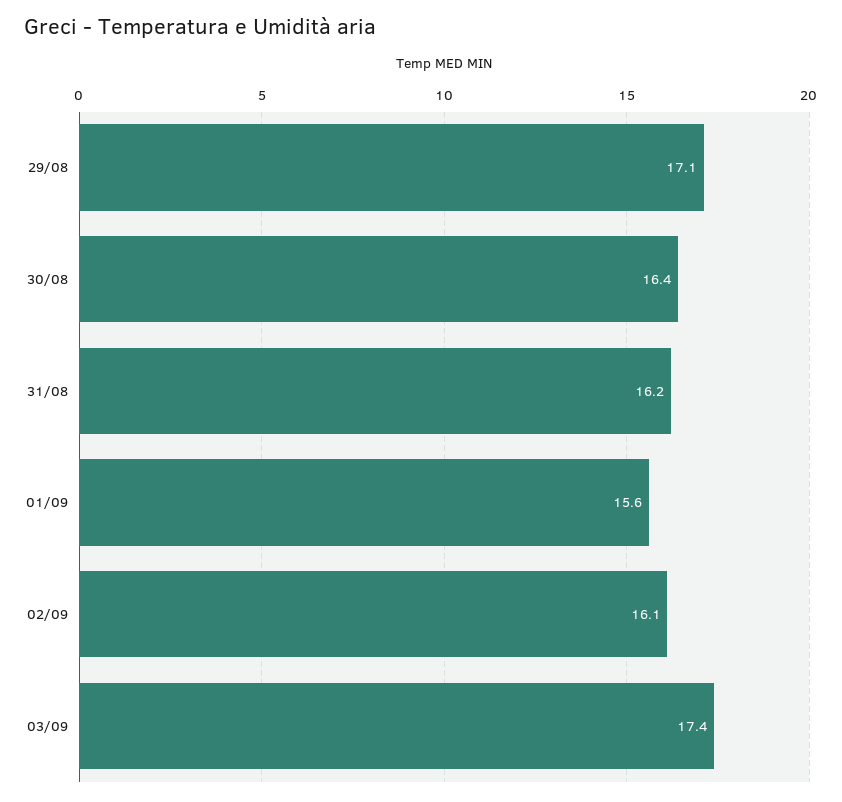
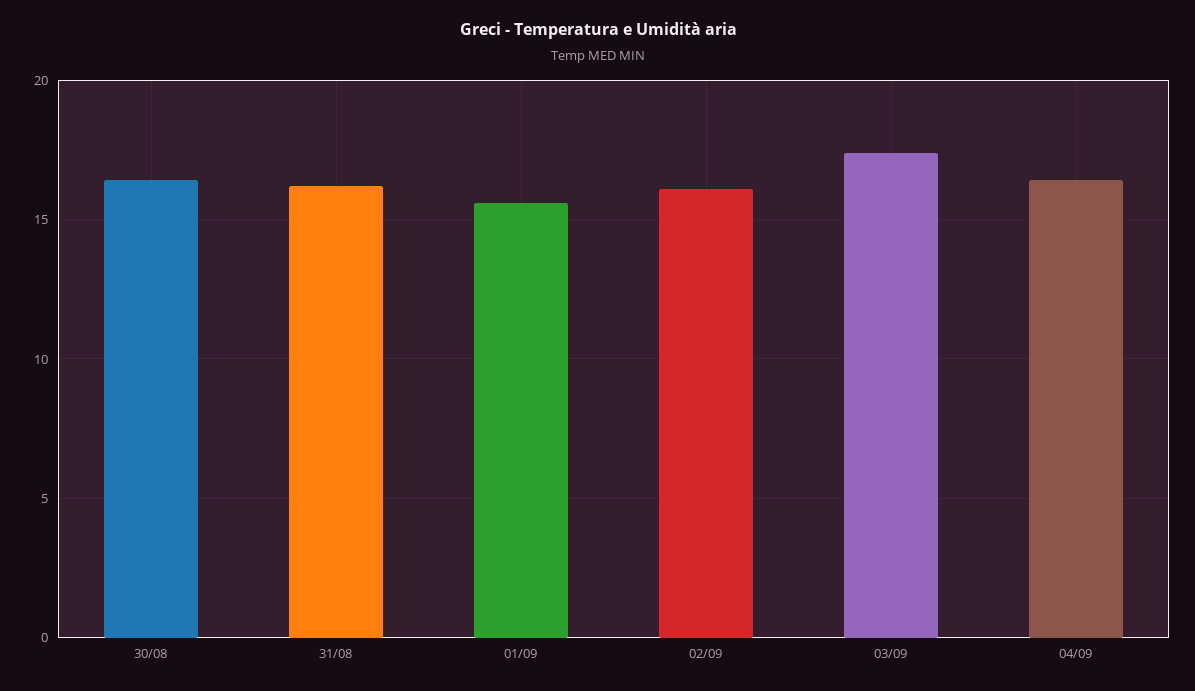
29/08: 17.1 -> none
04/09: none -> 16.5

